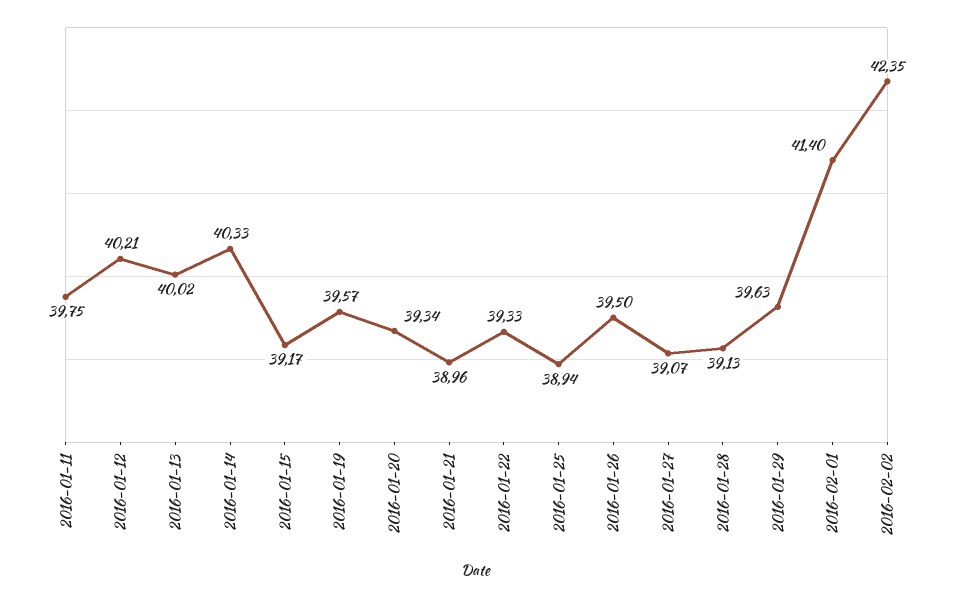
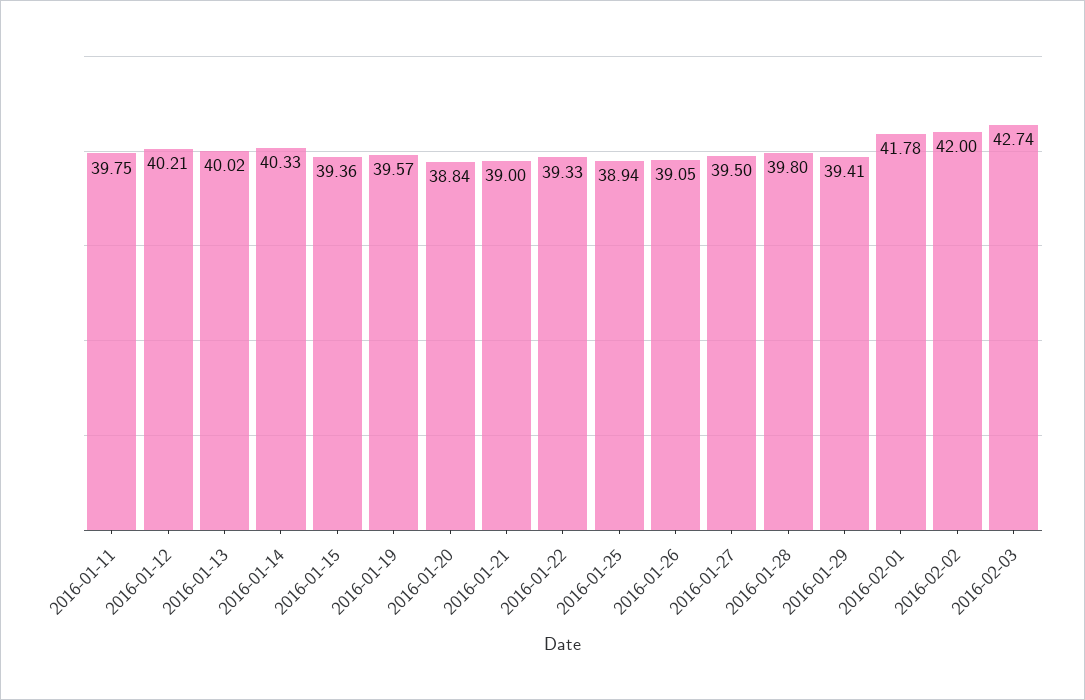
2016-01-15: 39.17 -> 39.36
2016-01-20: 39.34 -> 38.84
2016-01-21: 38.96 -> 39
2016-01-26: 39.5 -> 39.05
2016-01-27: 39.07 -> 39.5
2016-01-28: 39.13 -> 39.8
2016-01-29: 39.63 -> 39.41
2016-02-01: 41.4 -> 41.78
2016-02-02: 42.35 -> 42
2016-02-03: none -> 42.74

